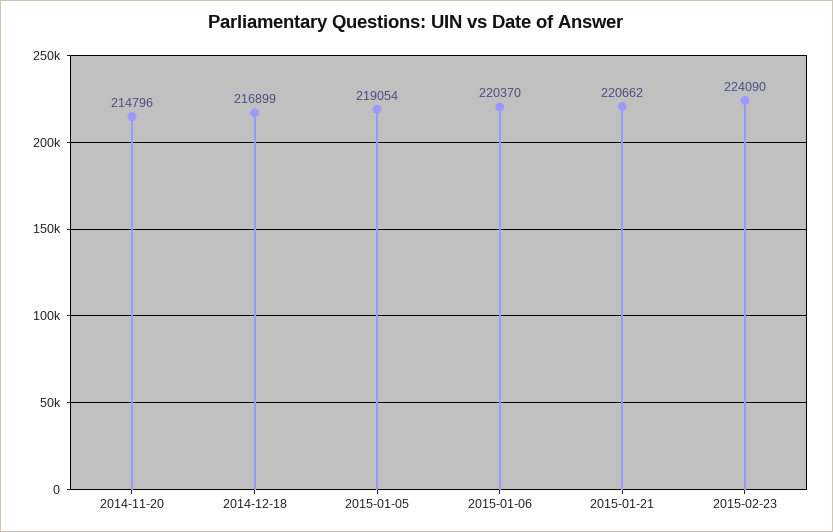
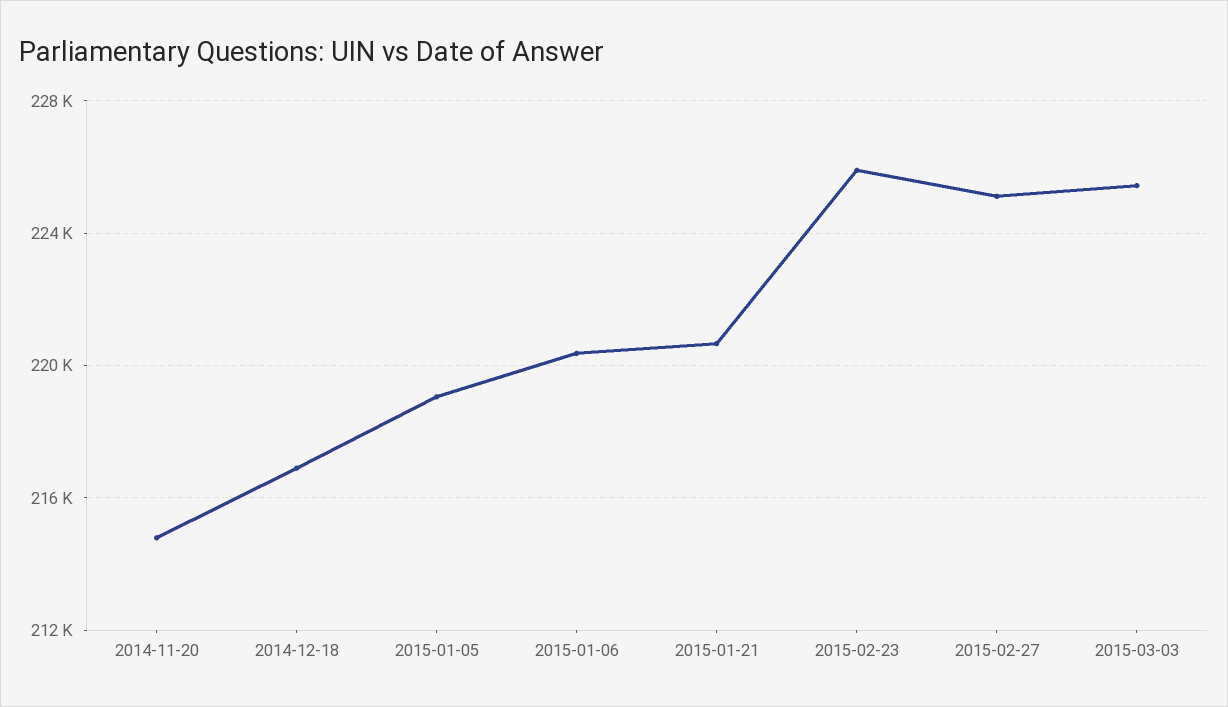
2015-02-23: 224090 -> 226000
2015-02-27: none -> 225000
2015-03-03: none -> 225500

